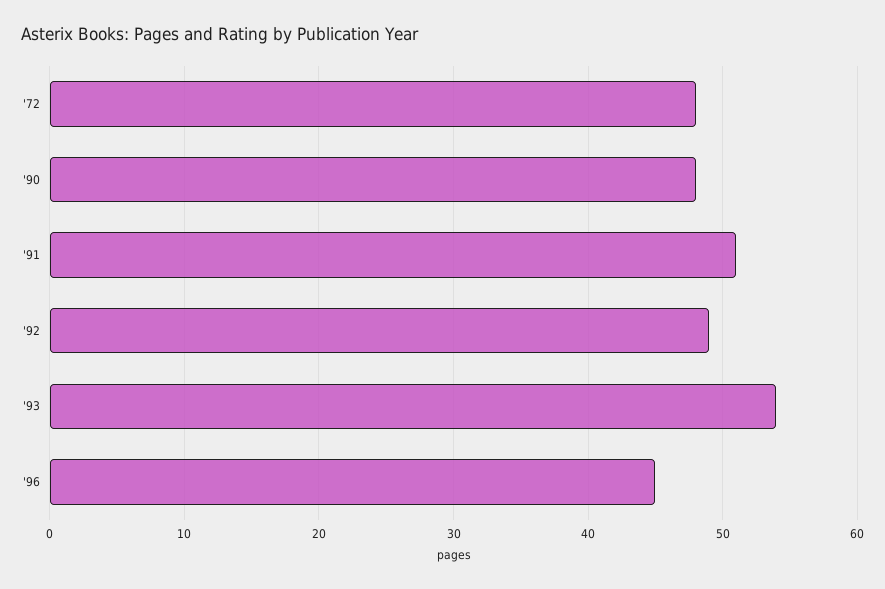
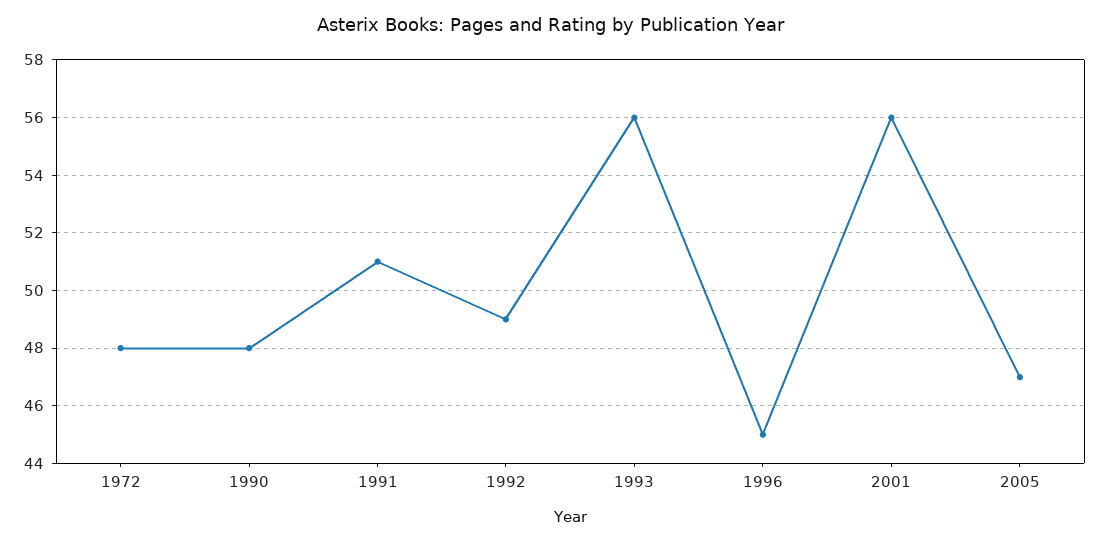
'93: 54 -> 56
2001: none -> 56
2005: none -> 47

